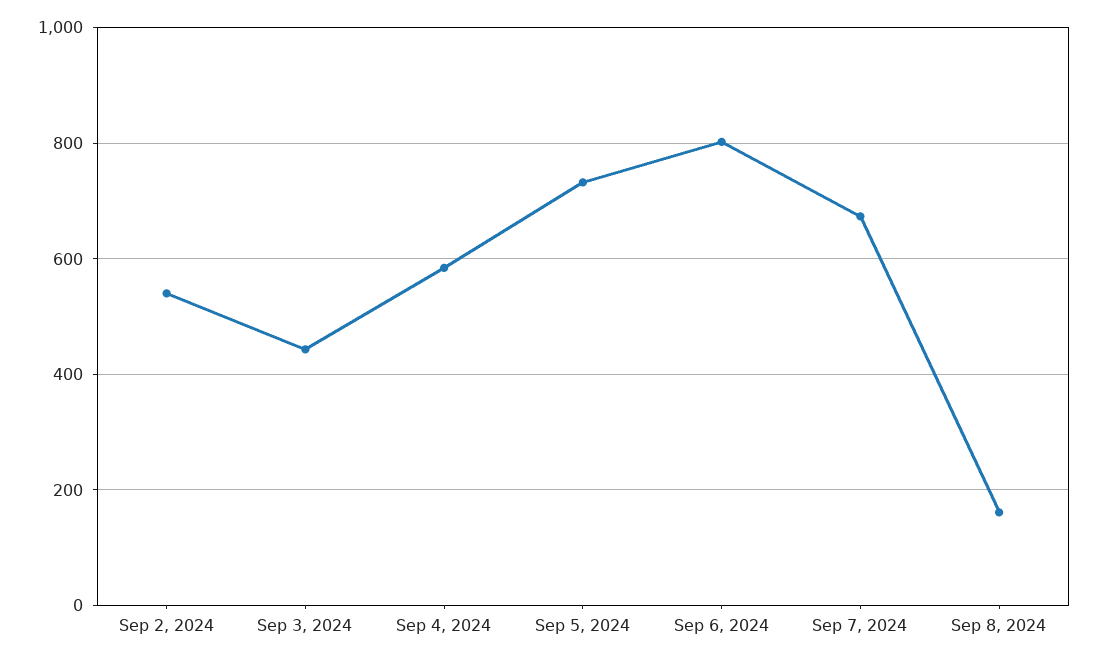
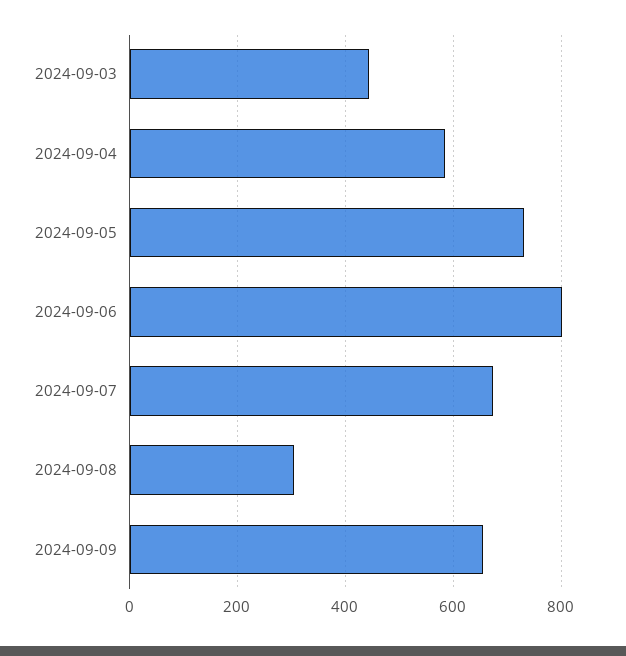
Sep 2, 2024: 540 -> none
Sep 8, 2024: 160 -> 300
2024-09-09: none -> 660

